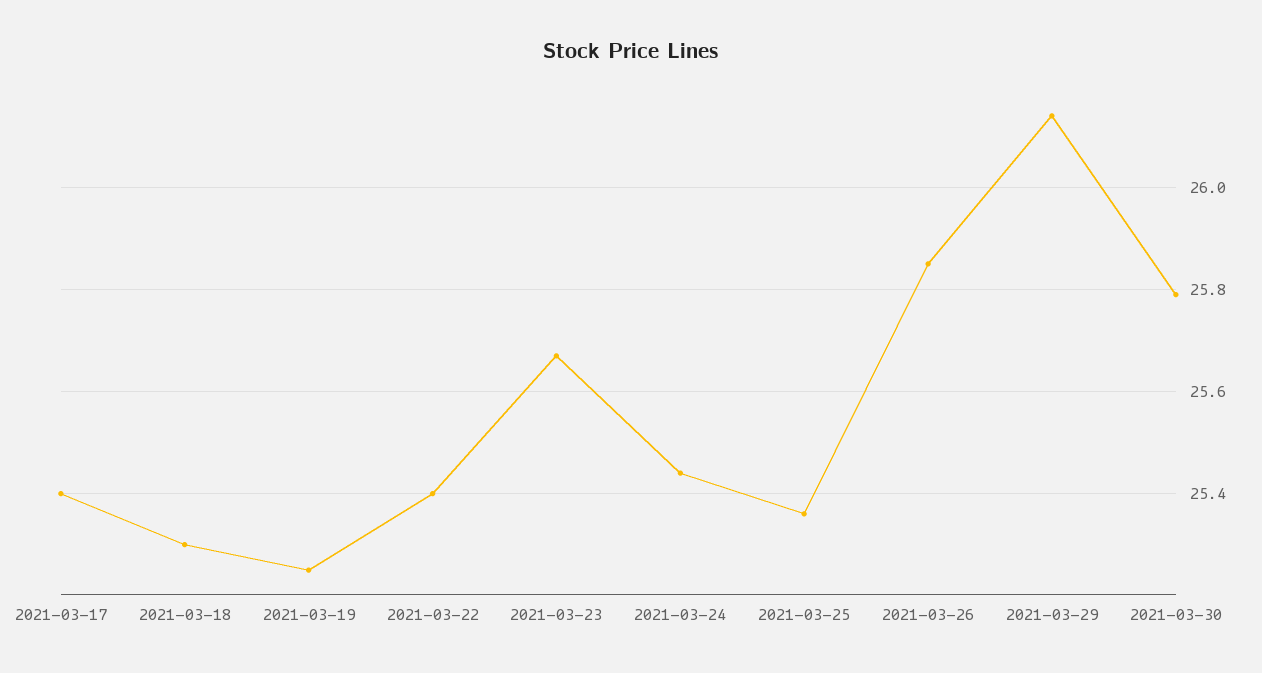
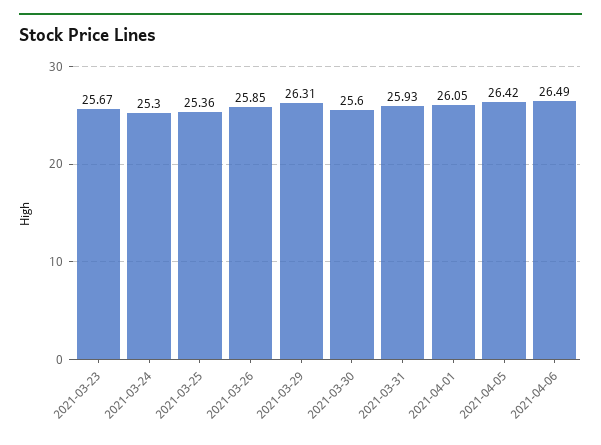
2021-03-17: 25.4 -> none
2021-03-18: 25.3 -> none
2021-03-19: 25.25 -> none
2021-03-22: 25.4 -> none
2021-03-24: 25.45 -> 25.3
2021-03-29: 26.15 -> 26.31
2021-03-30: 25.8 -> 25.6
2021-03-31: none -> 25.93
2021-04-01: none -> 26.05
2021-04-05: none -> 26.42
2021-04-06: none -> 26.49

